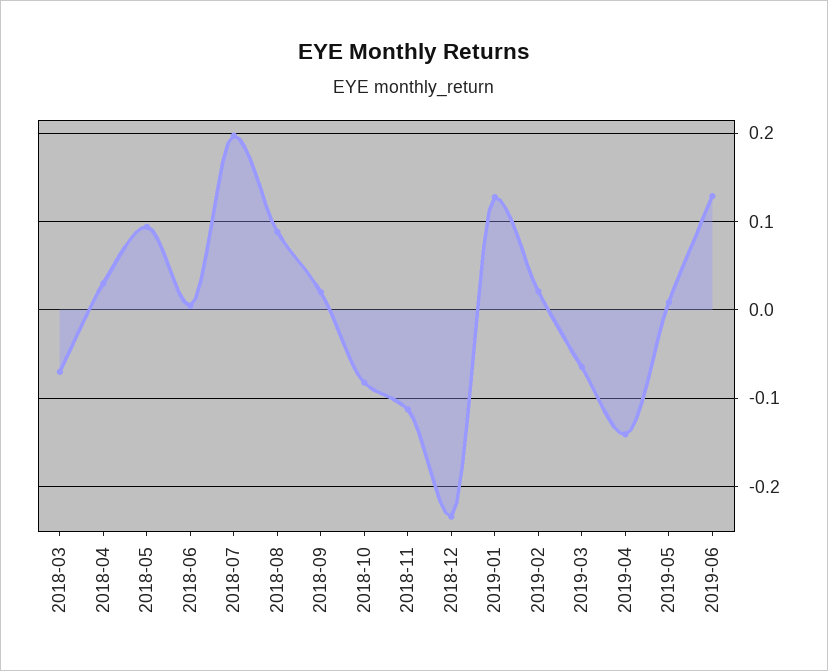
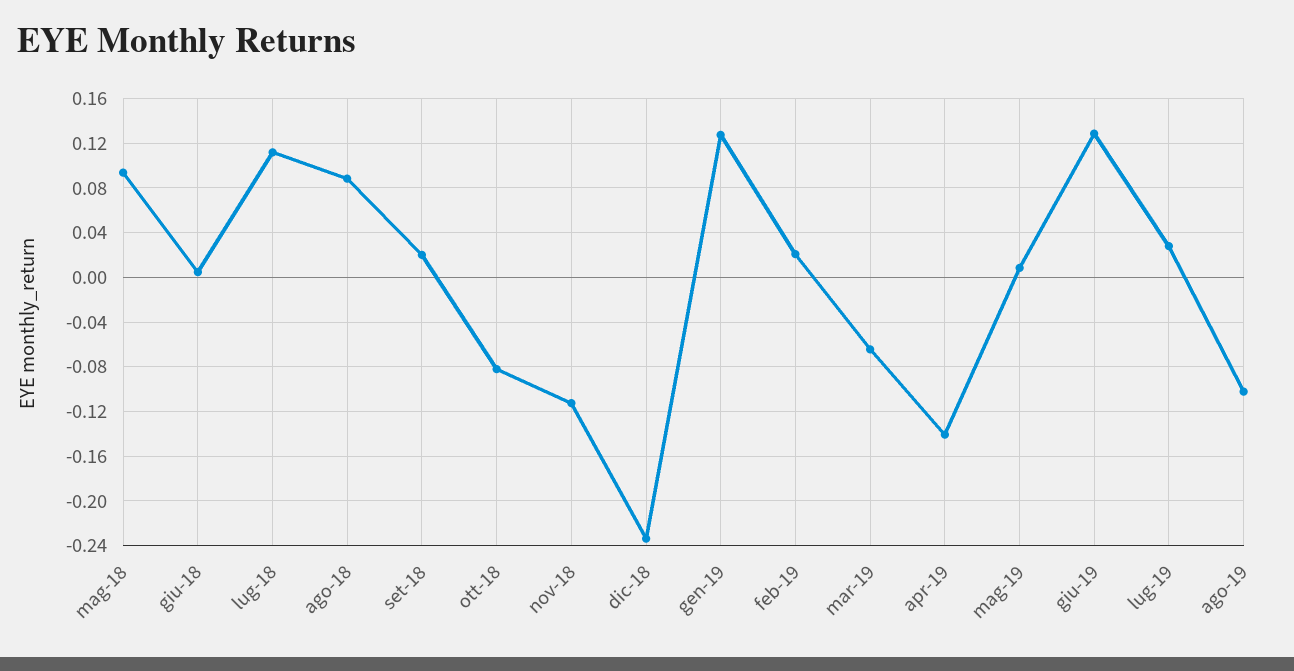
2018-03: -0.07 -> none
2018-04: 0.03 -> none
2018-07: 0.2 -> 0.11
lug-19: none -> 0.03
ago-19: none -> -0.1

